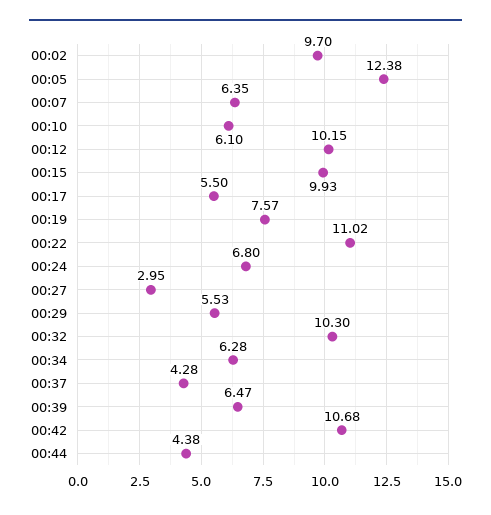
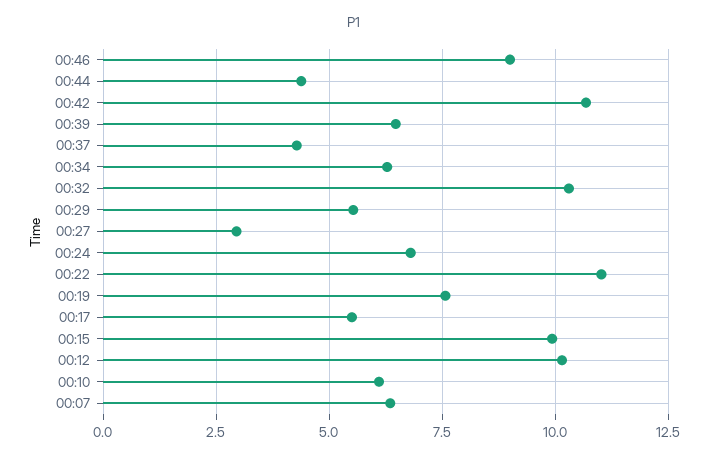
00:02: 9.7 -> none
00:05: 12.38 -> none
00:46: none -> 9

